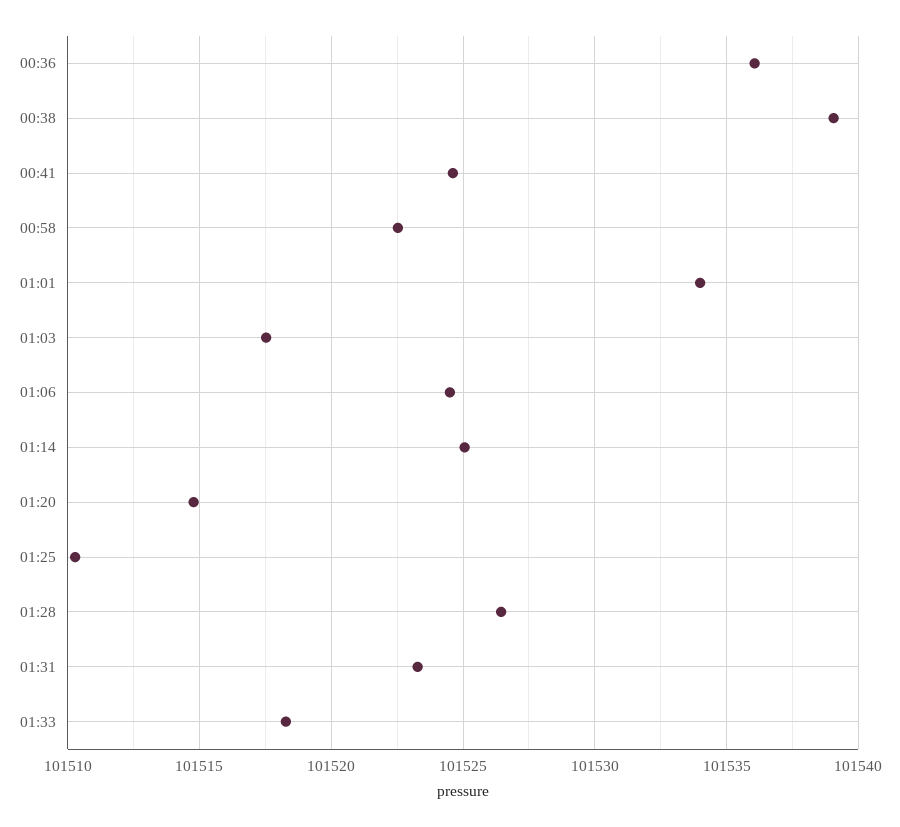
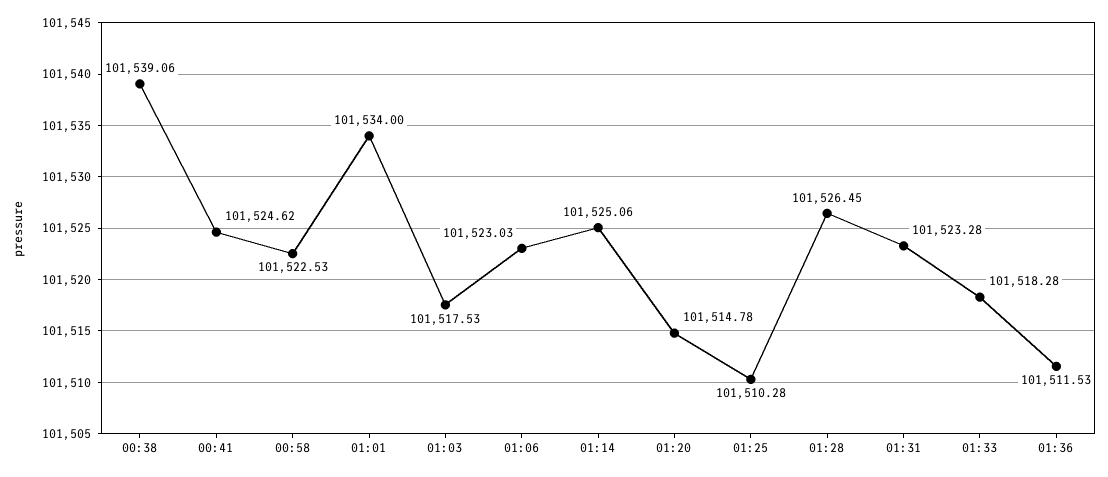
00:36: 101536 -> none
01:06: 101524.5 -> 101523.03
01:36: none -> 101511.53

